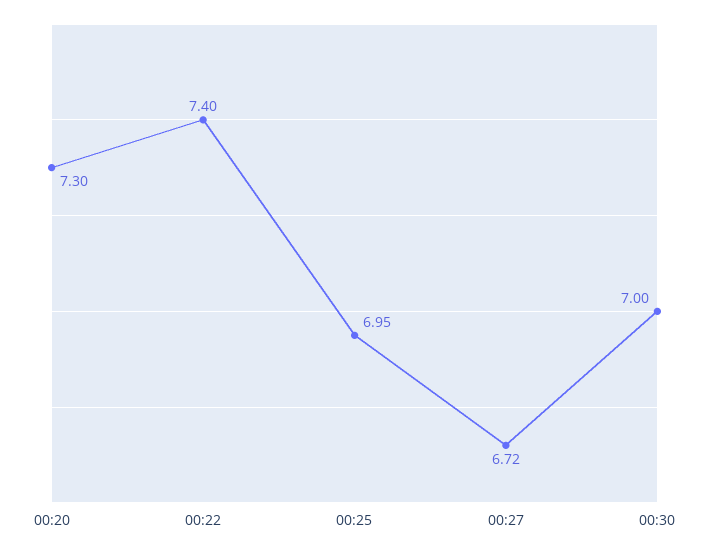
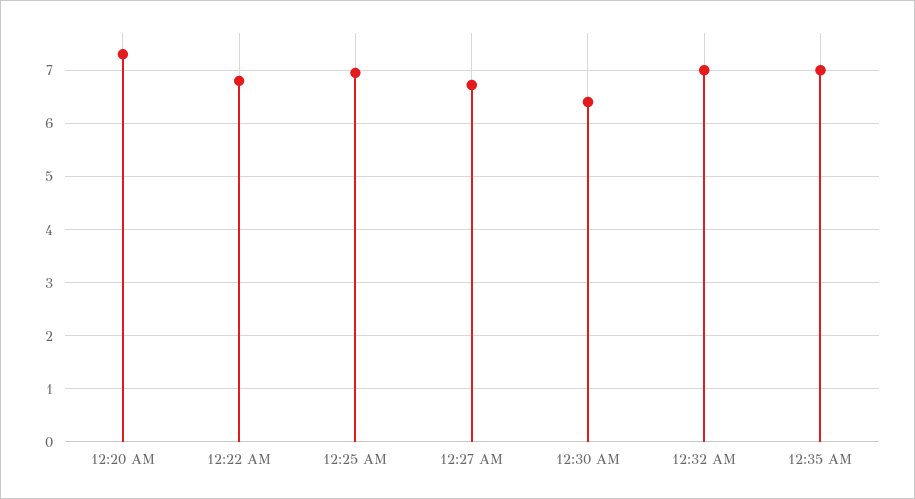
00:22: 7.4 -> 6.8
00:30: 7 -> 6.4
12:32 AM: none -> 7
12:35 AM: none -> 7

